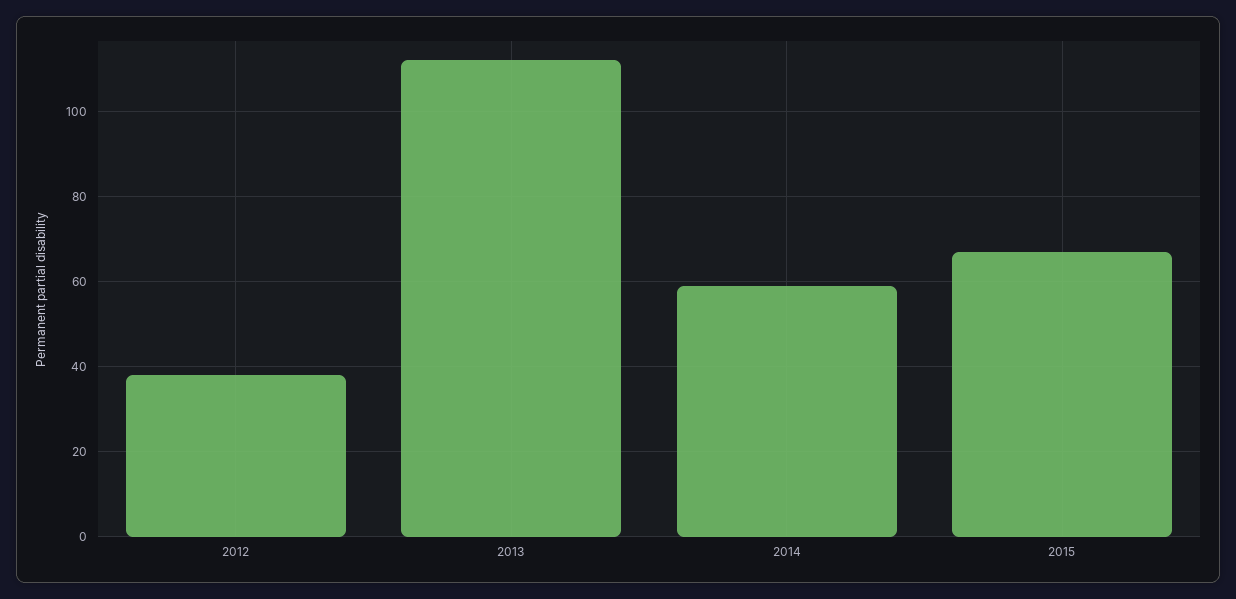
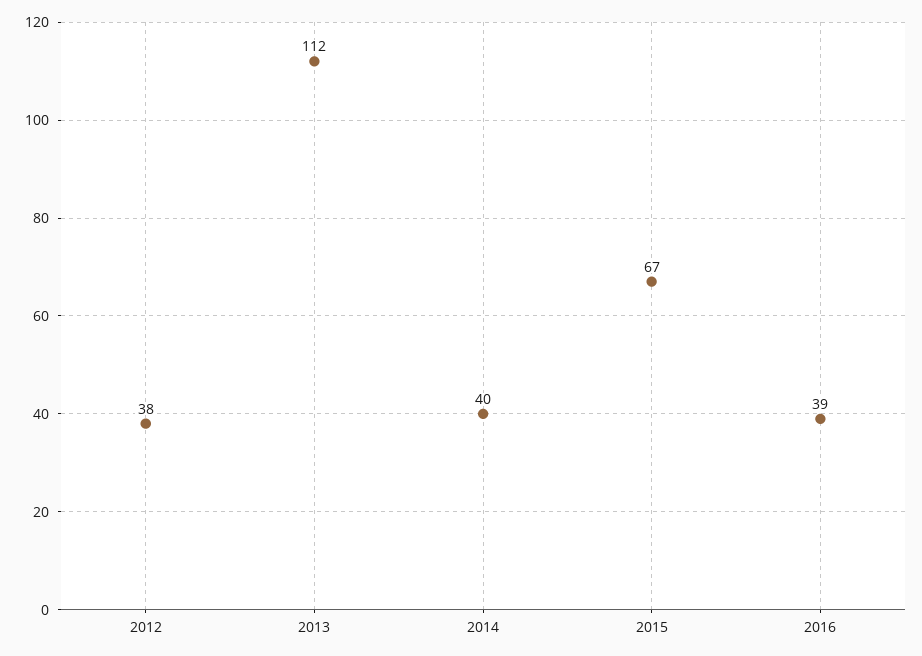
2014: 60 -> 40
2016: none -> 39

